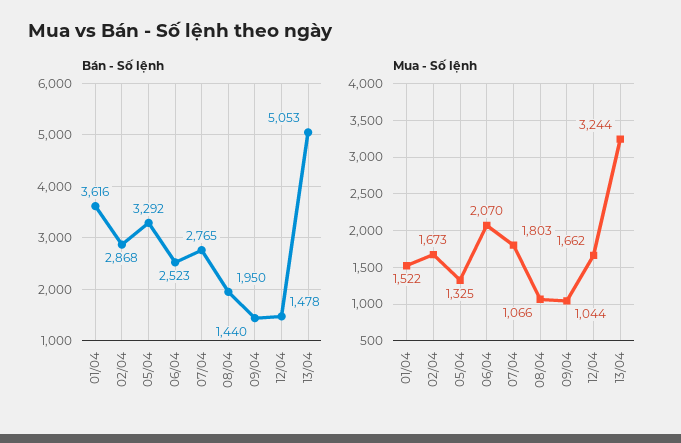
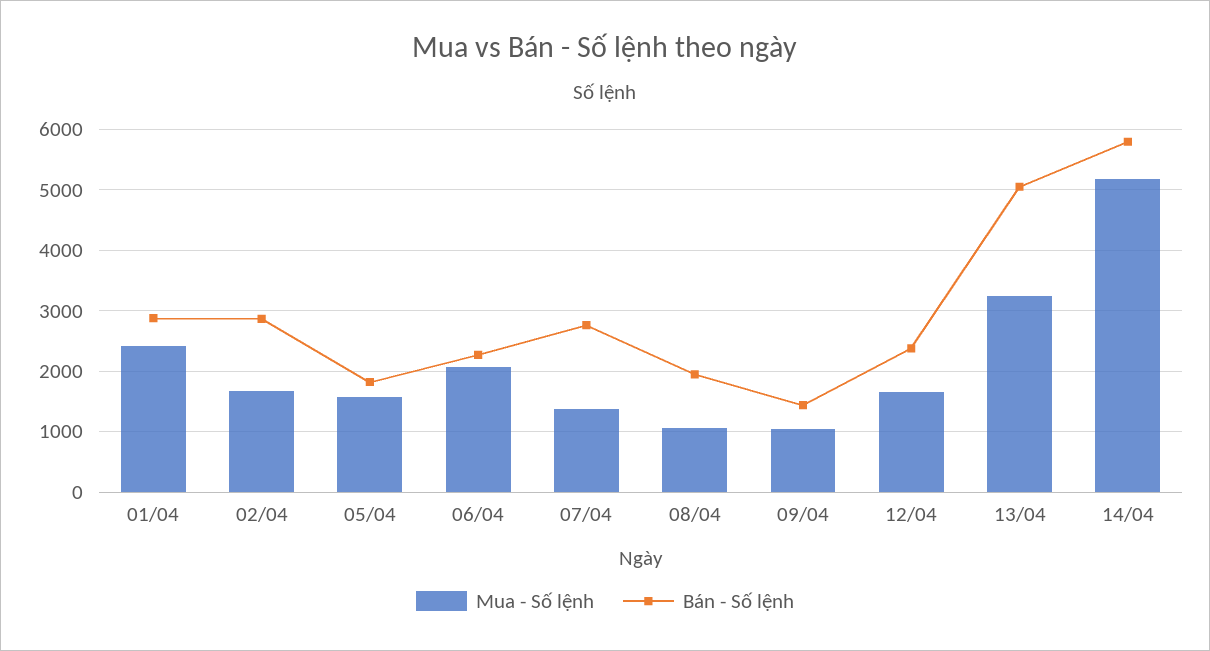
Bán - Số lệnh, 01/04: 3616 -> 2900
Bán - Số lệnh, 05/04: 3292 -> 1800
Bán - Số lệnh, 06/04: 2523 -> 2300
Bán - Số lệnh, 12/04: 1478 -> 2400
Mua - Số lệnh, 01/04: 1522 -> 2400
Mua - Số lệnh, 05/04: 1325 -> 1600
Mua - Số lệnh, 07/04: 1803 -> 1400
Mua - Số lệnh, 14/04: none -> 5200
Bán - Số lệnh, 14/04: none -> 5800

